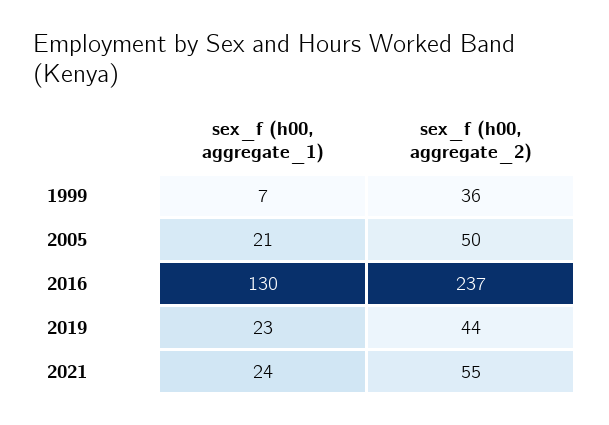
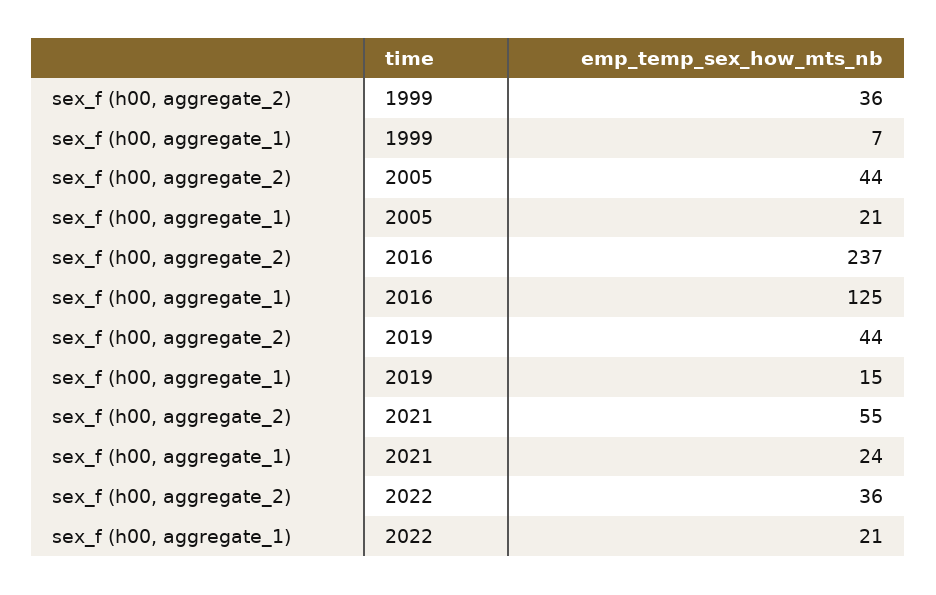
sex_f (h00, aggregate_2), 2005: 50 -> 44
sex_f (h00, aggregate_1), 2016: 130 -> 125
sex_f (h00, aggregate_1), 2019: 23 -> 15
sex_f (h00, aggregate_2), 2022: none -> 36
sex_f (h00, aggregate_1), 2022: none -> 21

